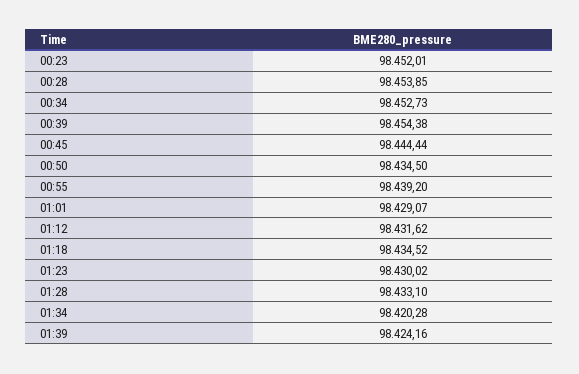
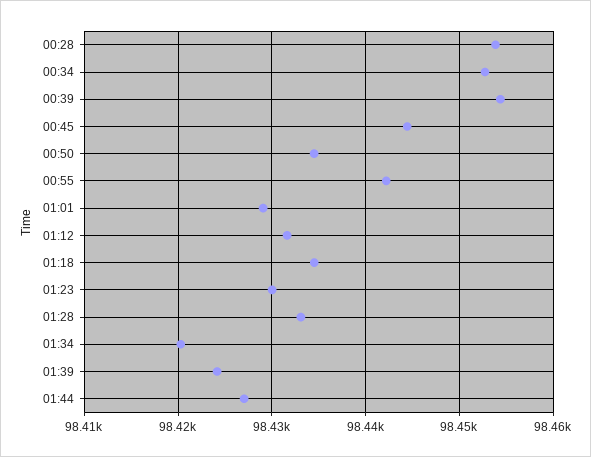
00:23: 98452.01 -> none
00:55: 98439.2 -> 98442
01:44: none -> 98427

